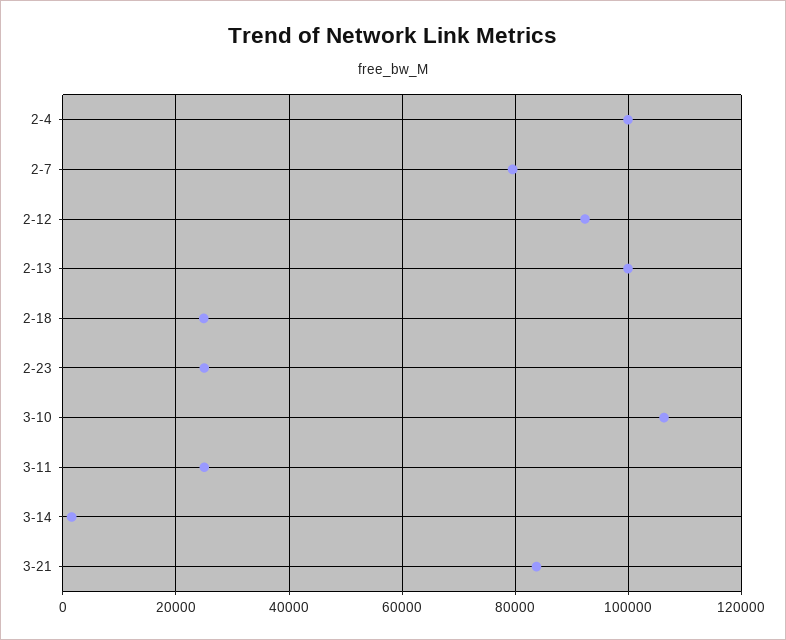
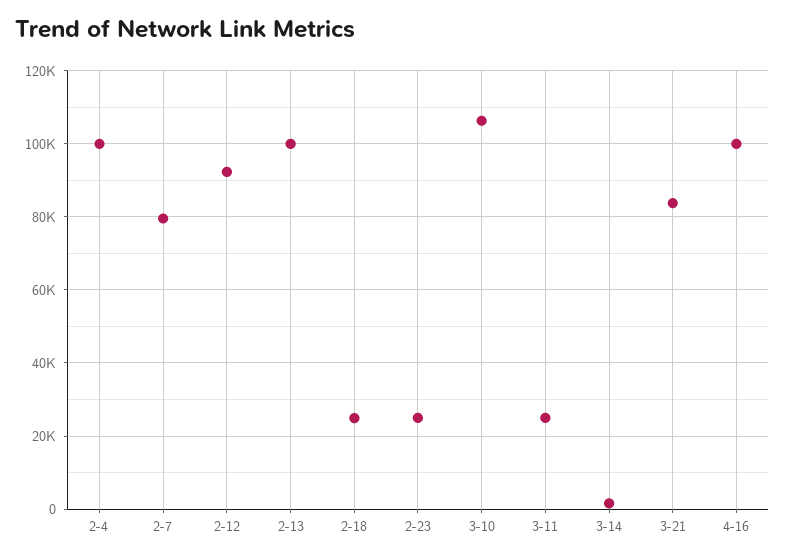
4-16: none -> 100000

